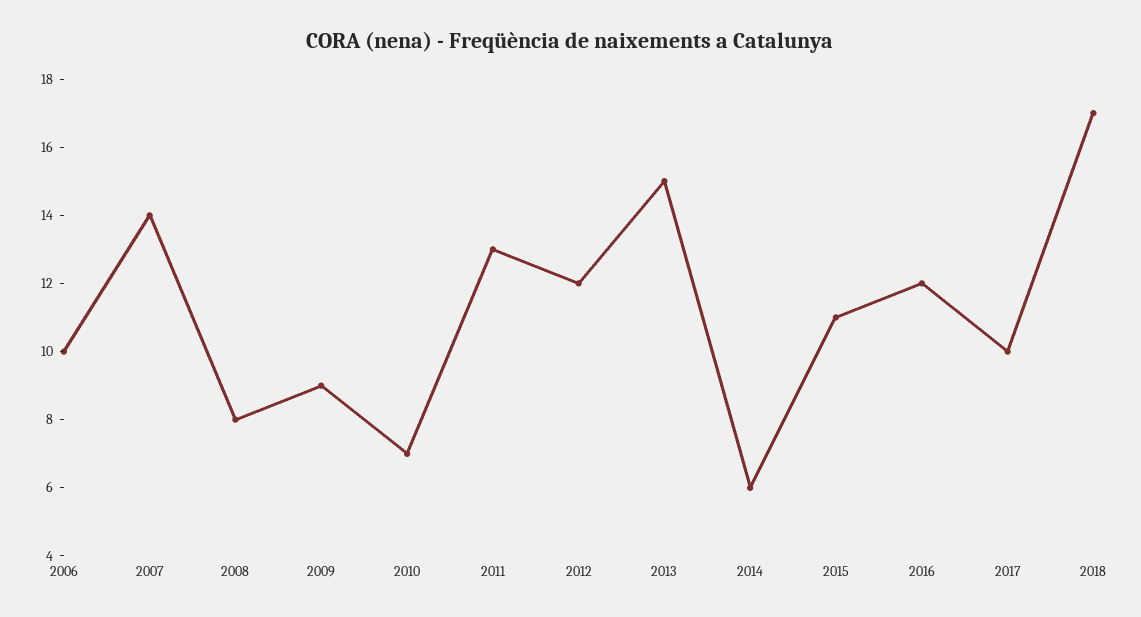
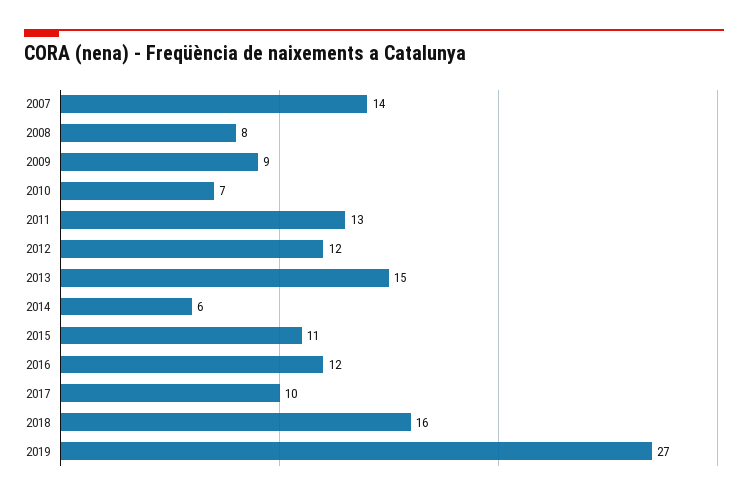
2006: 10 -> none
2018: 17 -> 16
2019: none -> 27

